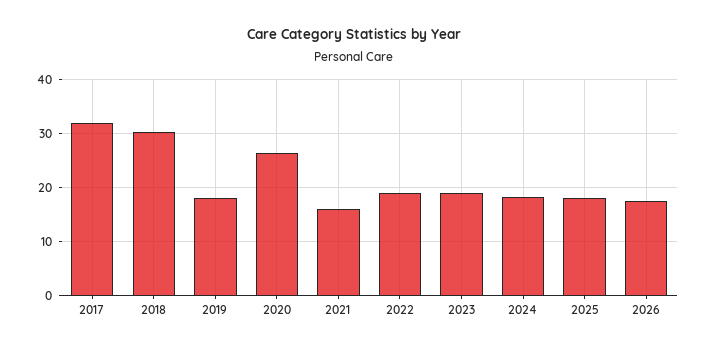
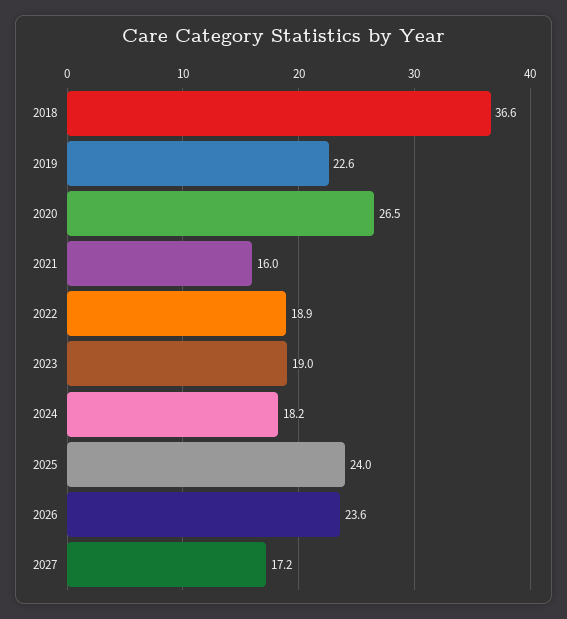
2017: 32 -> none
2018: 30 -> 36.6
2019: 18 -> 22.6
2025: 18 -> 24
2026: 18 -> 23.6
2027: none -> 17.2

